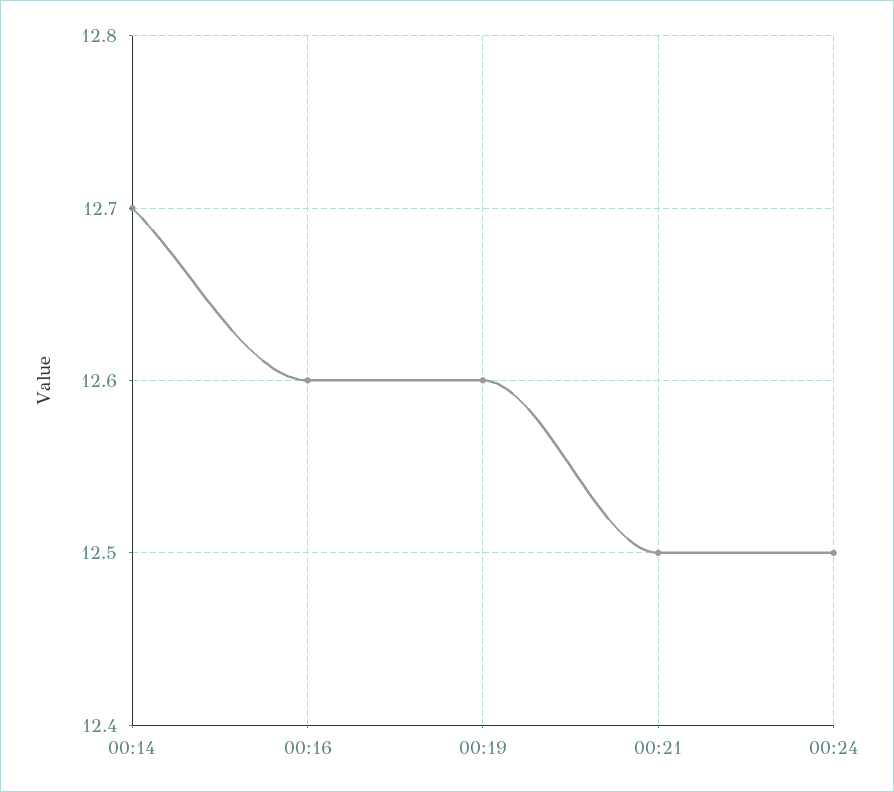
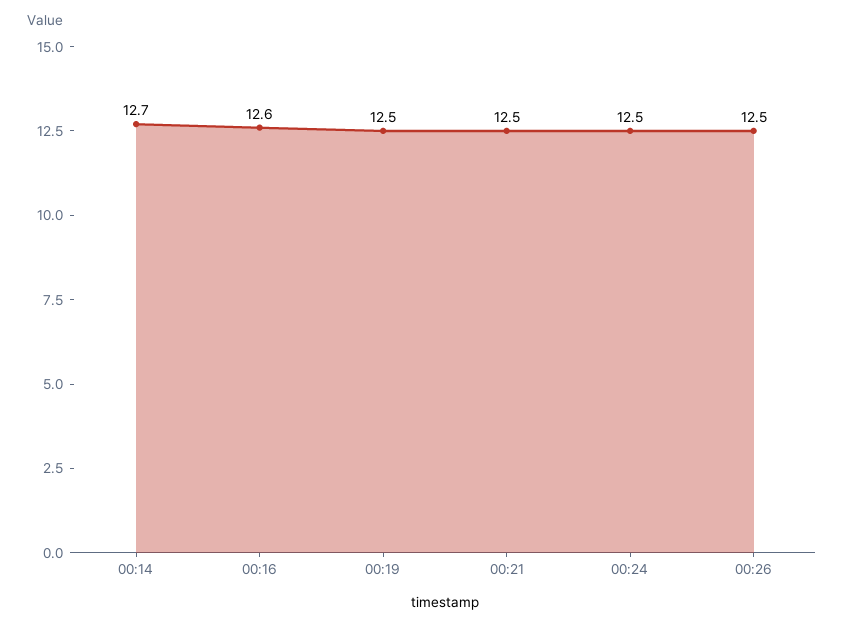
00:19: 12.6 -> 12.5
00:26: none -> 12.5

